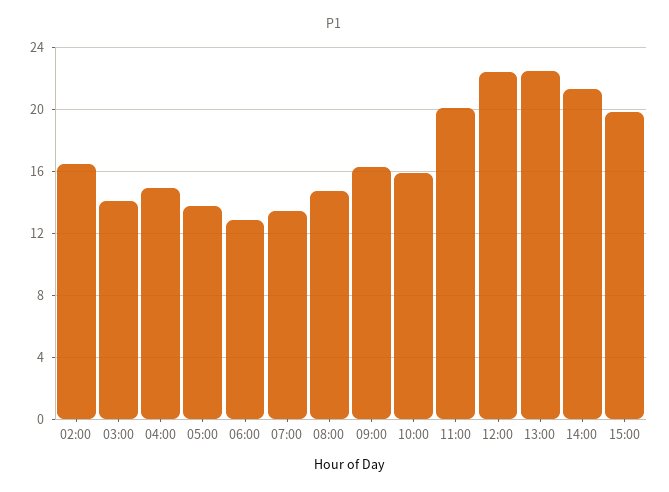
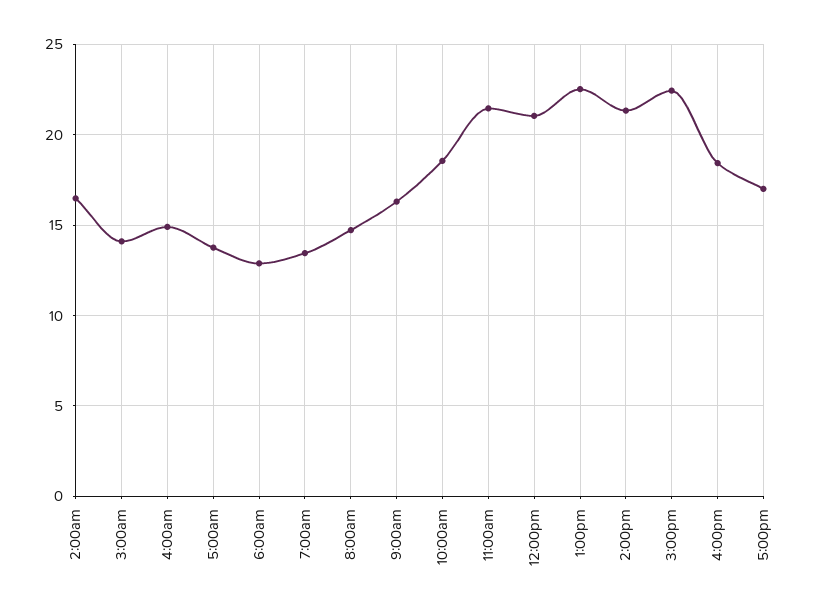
10:00: 16 -> 18.5
11:00: 20 -> 21.5
12:00: 22.5 -> 21
15:00: 20 -> 22.5
4:00pm: none -> 18.5
5:00pm: none -> 17

